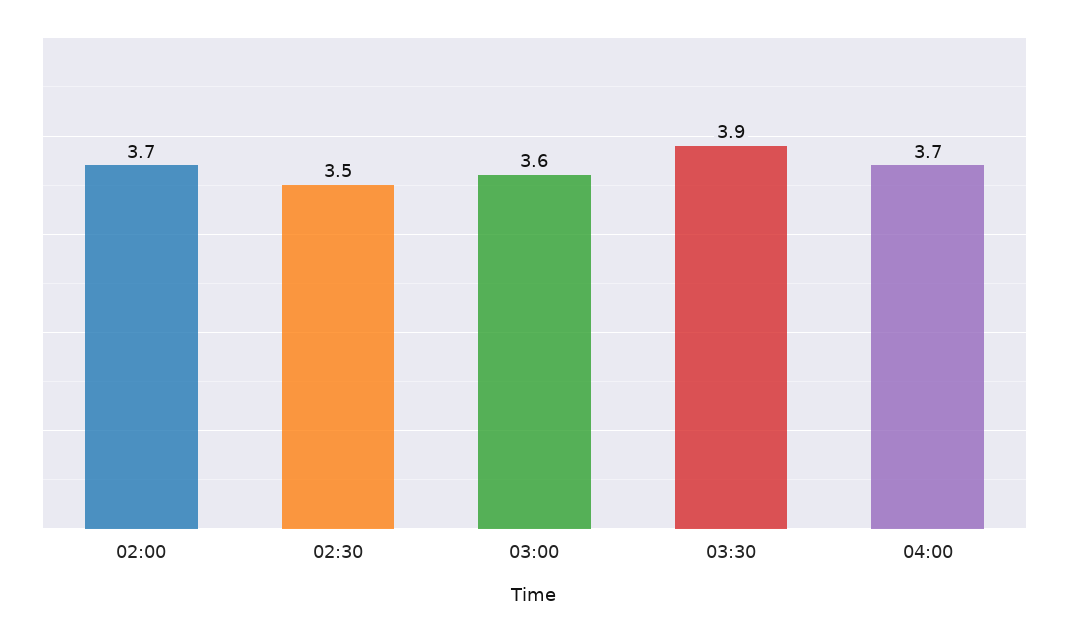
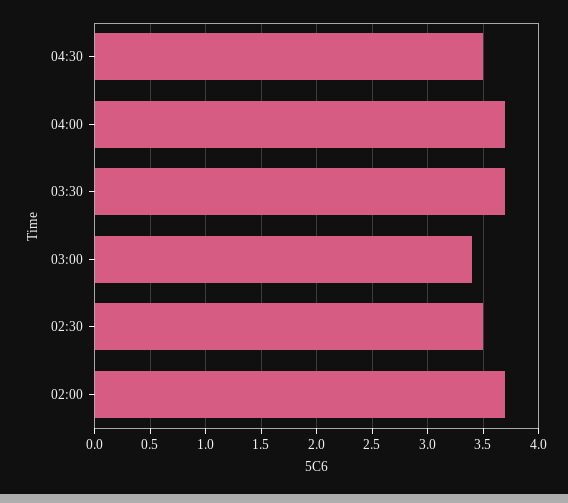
03:00: 3.6 -> 3.4
03:30: 3.9 -> 3.7
04:30: none -> 3.5

